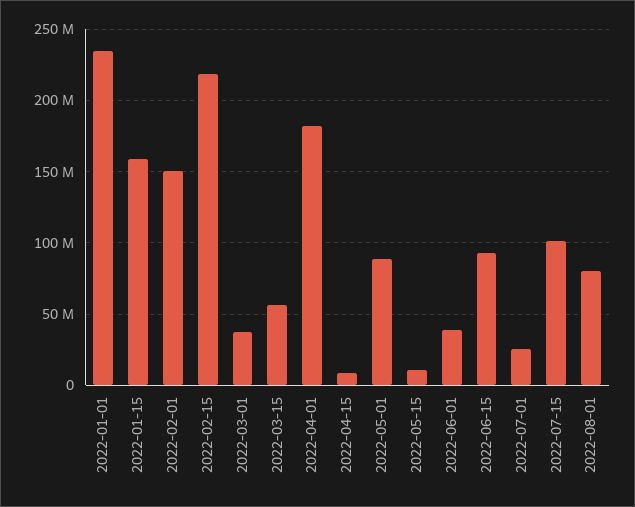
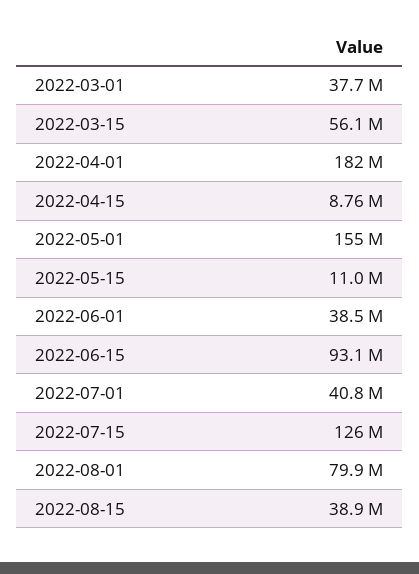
2022-01-01: 235000000 -> none
2022-01-15: 160000000 -> none
2022-02-01: 150000000 -> none
2022-02-15: 220000000 -> none
2022-05-01: 90000000 -> 155000000
2022-07-01: 25000000 -> 40800000
2022-07-15: 100000000 -> 126000000
2022-08-15: none -> 38900000

